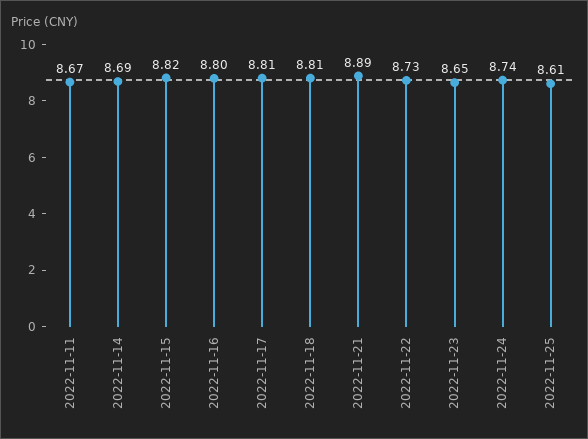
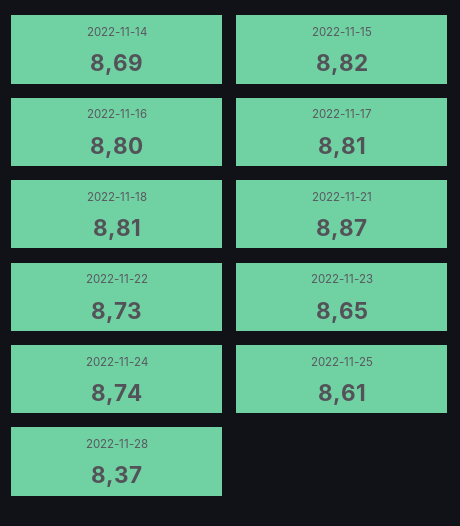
2022-11-11: 8.67 -> none
2022-11-21: 8.89 -> 8.87
2022-11-28: none -> 8.37

